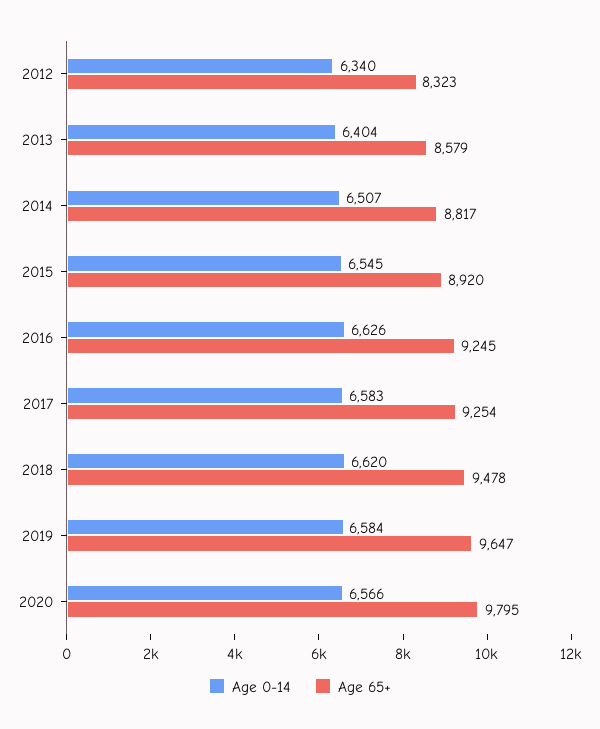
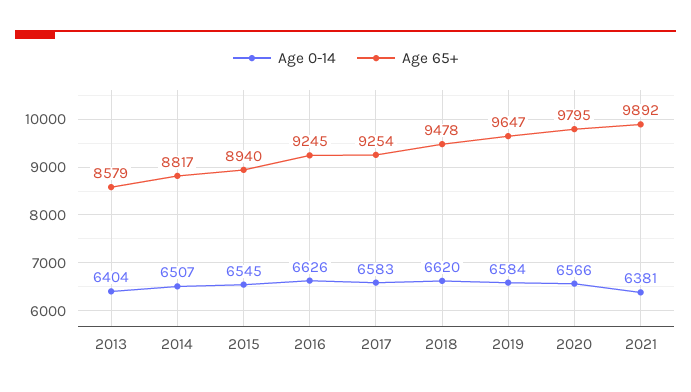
Age 0-14, 2012: 6340 -> none
Age 65+, 2012: 8323 -> none
Age 65+, 2015: 8920 -> 8940
Age 0-14, 2021: none -> 6381
Age 65+, 2021: none -> 9892

